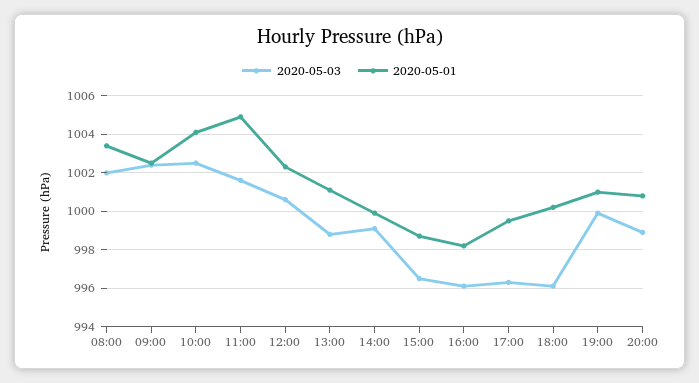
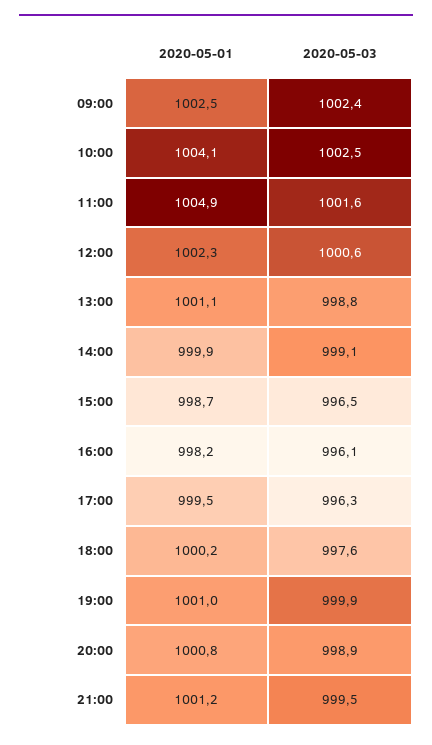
2020-05-03, 08:00: 1002 -> none
2020-05-01, 08:00: 1003.5 -> none
2020-05-03, 18:00: 996 -> 997.6
2020-05-01, 21:00: none -> 1001.2
2020-05-03, 21:00: none -> 999.5

